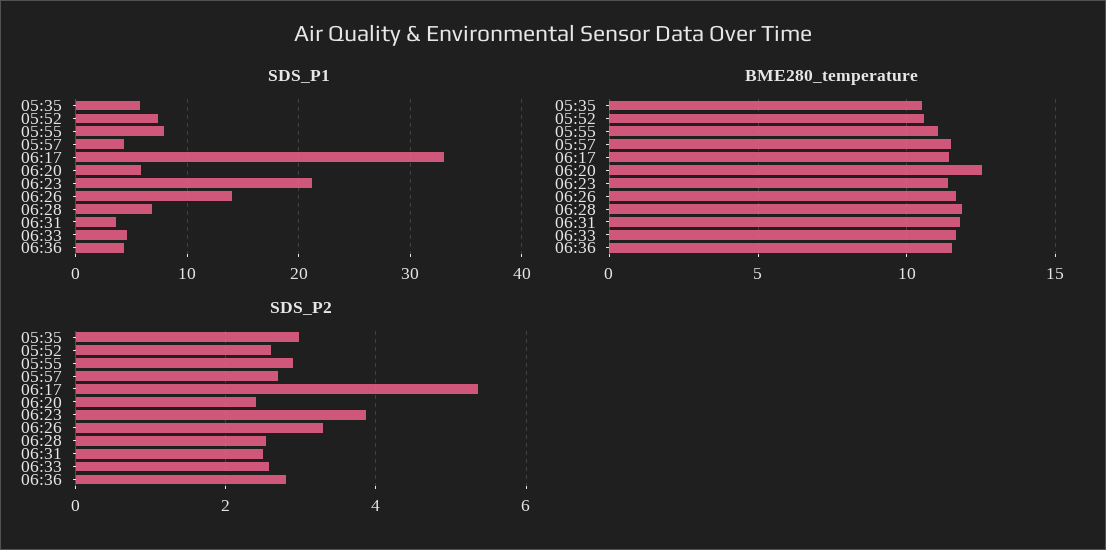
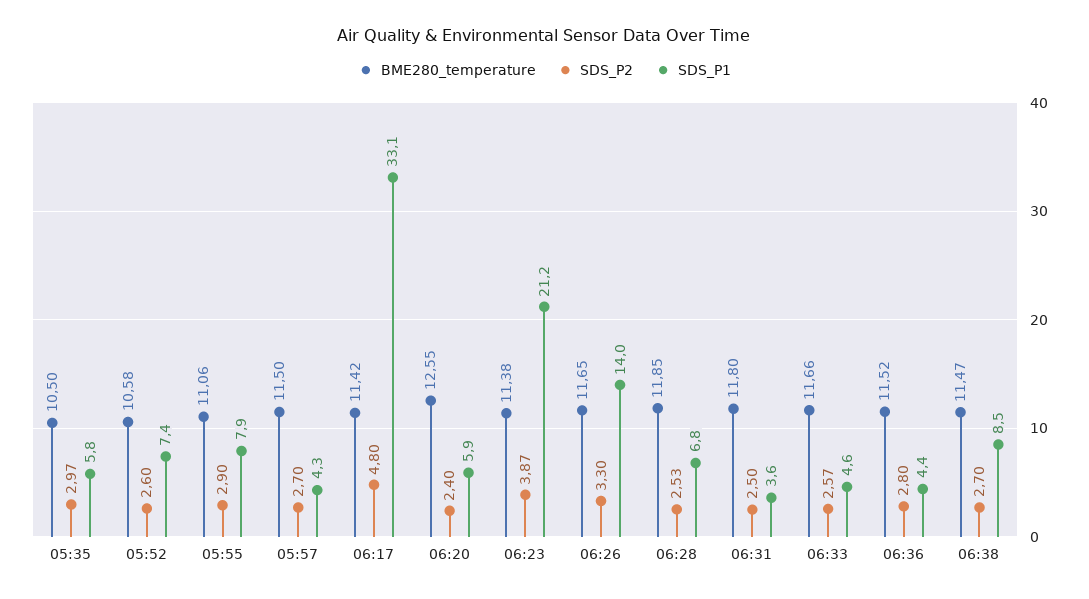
SDS_P2, 06:17: 5.4 -> 4.8
BME280_temperature, 06:38: none -> 11.47
SDS_P2, 06:38: none -> 2.7
SDS_P1, 06:38: none -> 8.5

